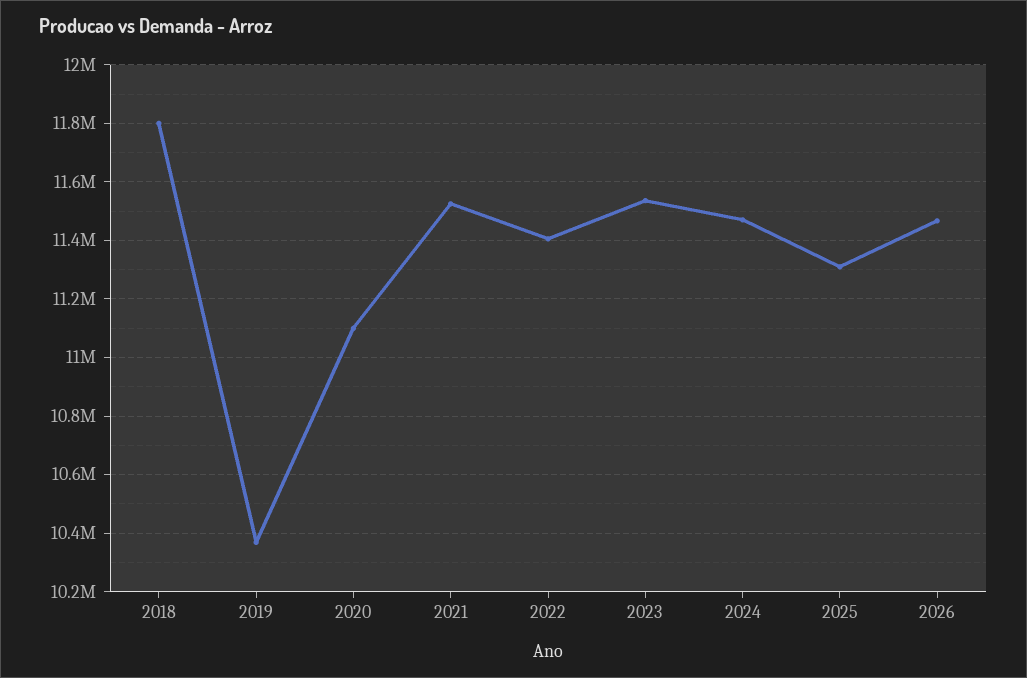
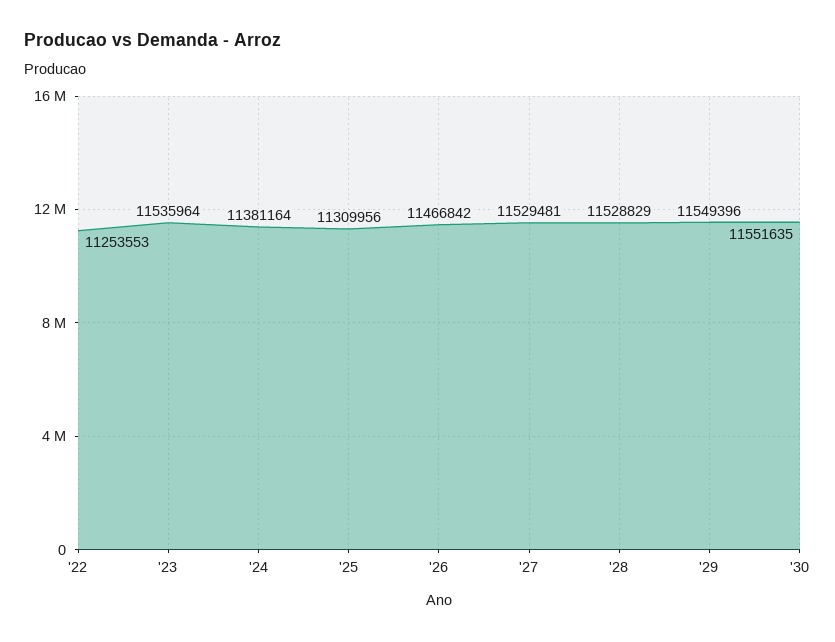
2018: 11800000 -> none
2019: 10375000 -> none
2020: 11100000 -> none
2021: 11525000 -> none
2022: 11400000 -> 11253553
2024: 11475000 -> 11381164
'27: none -> 11529481
'28: none -> 11528829
'29: none -> 11549396
'30: none -> 11551635

